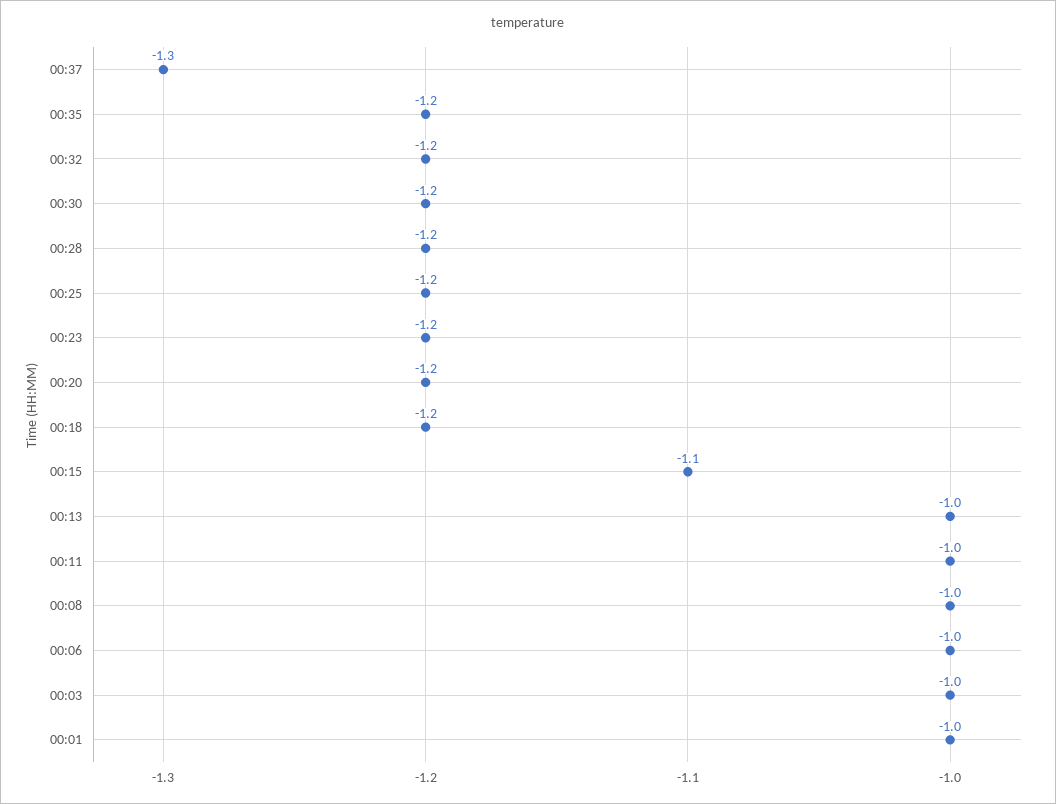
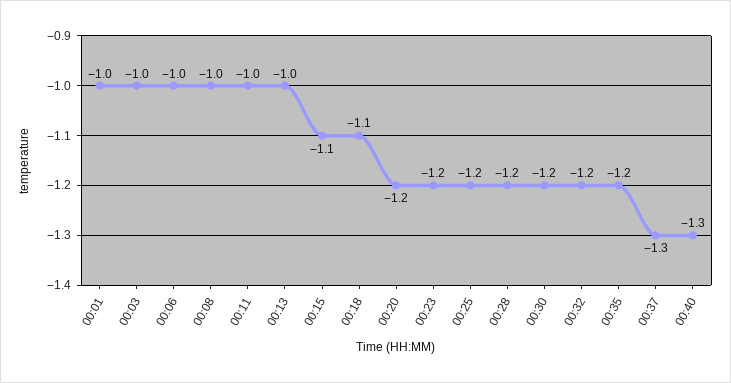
00:18: -1.2 -> -1.1
00:40: none -> -1.3

